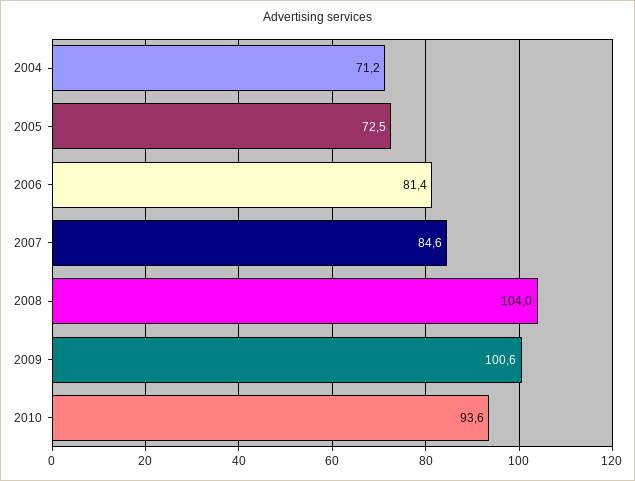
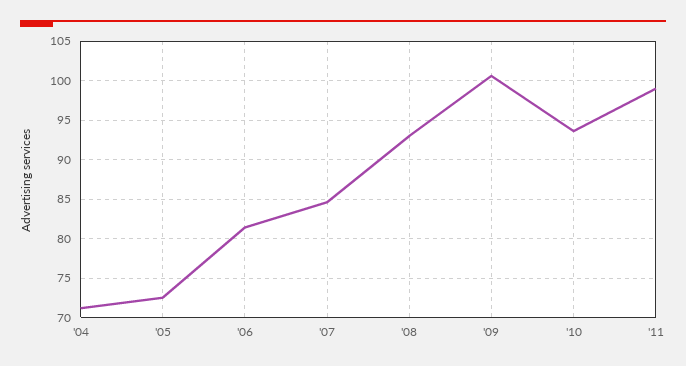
2008: 104 -> 93
'11: none -> 99

